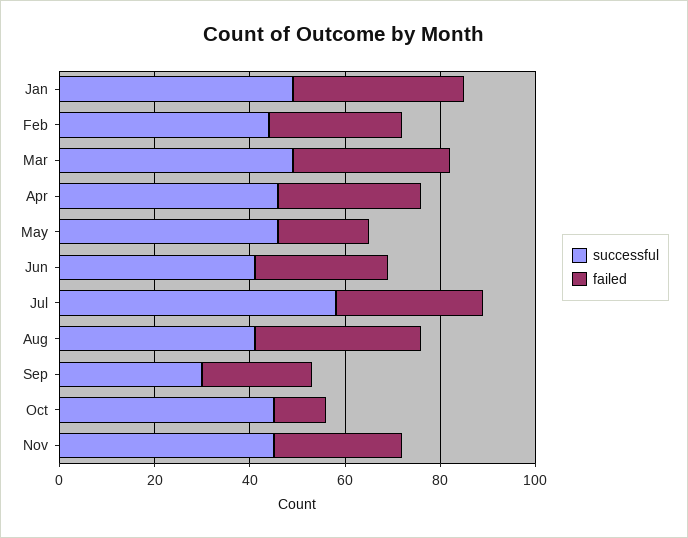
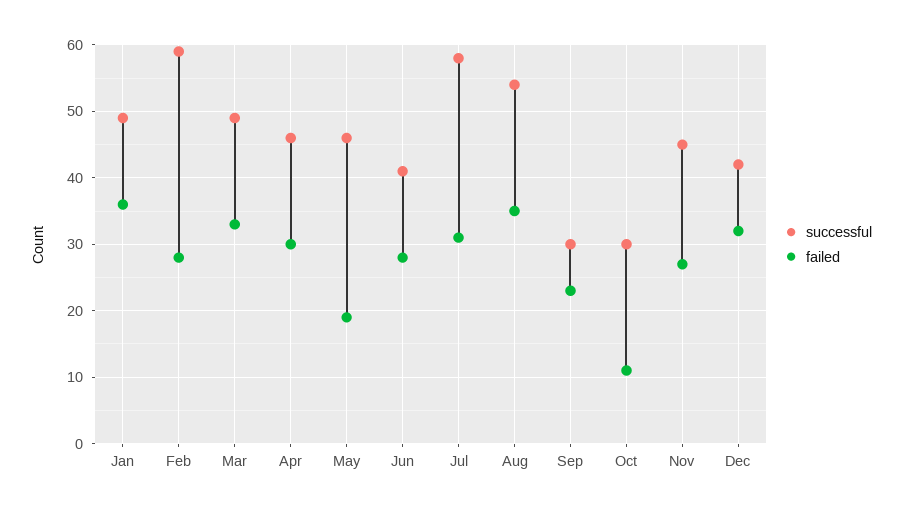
successful, Feb: 45 -> 59
successful, Aug: 40 -> 54
successful, Oct: 45 -> 30
successful, Dec: none -> 42
failed, Dec: none -> 32

